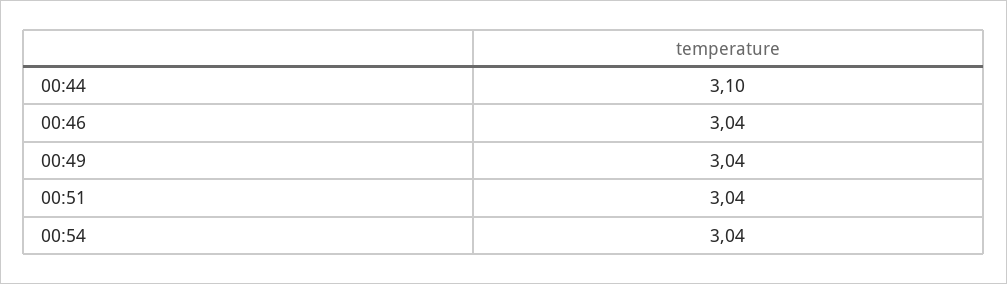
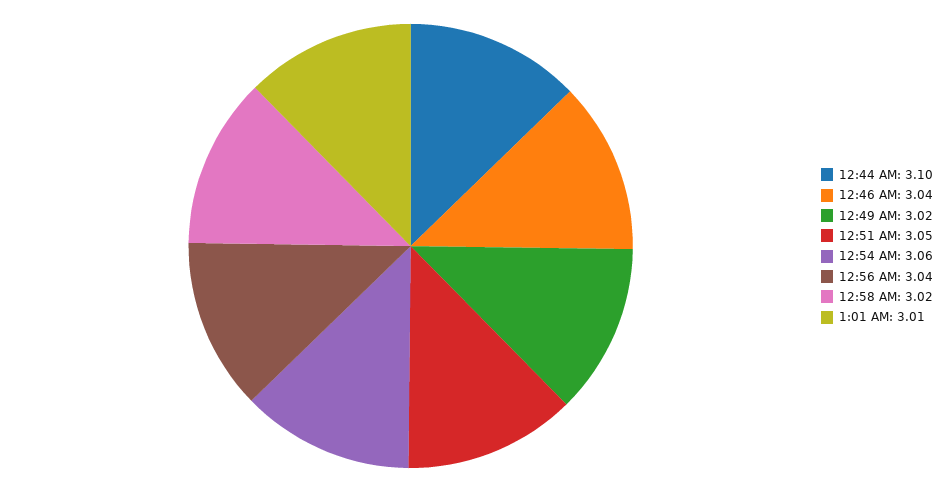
00:49: 3.04 -> 3.02
00:51: 3.04 -> 3.05
00:54: 3.04 -> 3.06
12:56 AM: none -> 3.04
12:58 AM: none -> 3.02
1:01 AM: none -> 3.01

